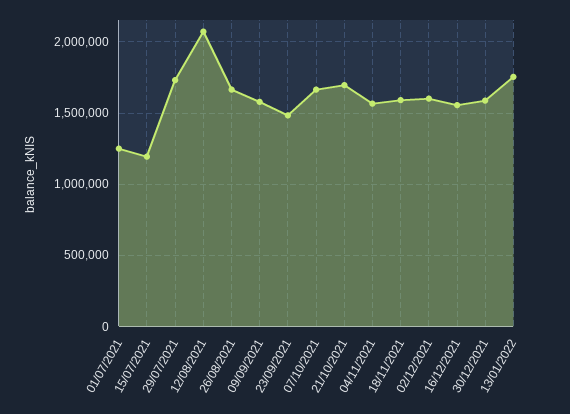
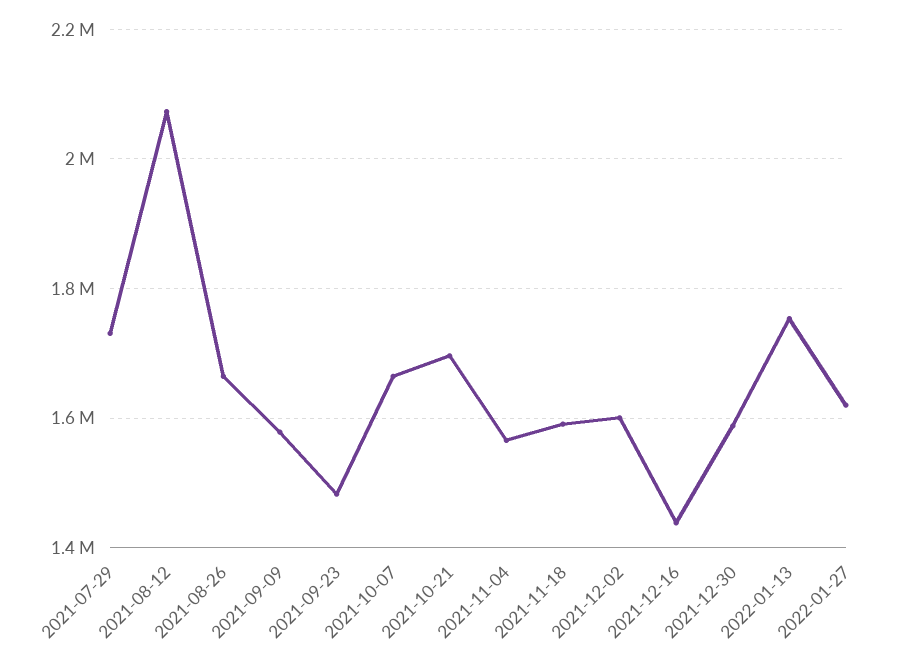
01/07/2021: 1250000 -> none
15/07/2021: 1200000 -> none
16/12/2021: 1550000 -> 1440000
2022-01-27: none -> 1620000

